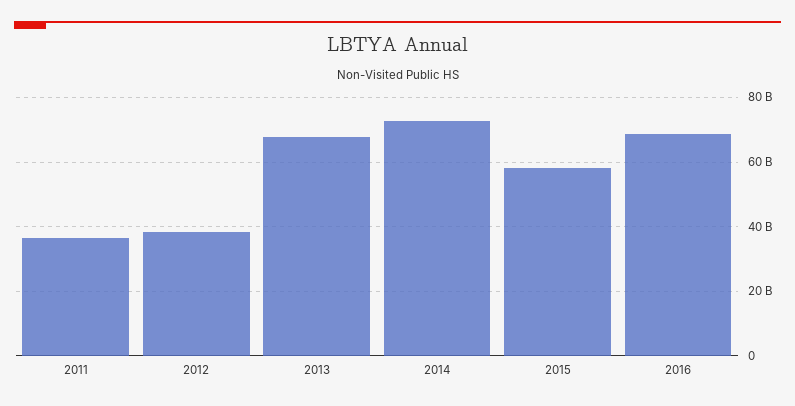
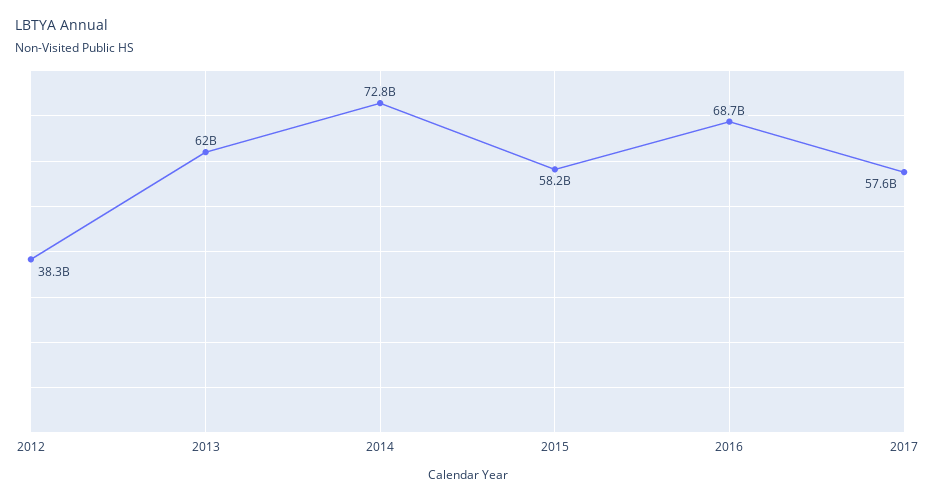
2011: 36000000000 -> none
2013: 68000000000 -> 62000000000
2017: none -> 57600000000

